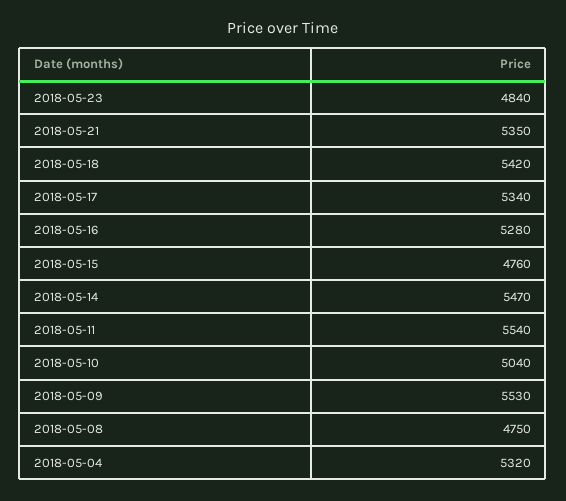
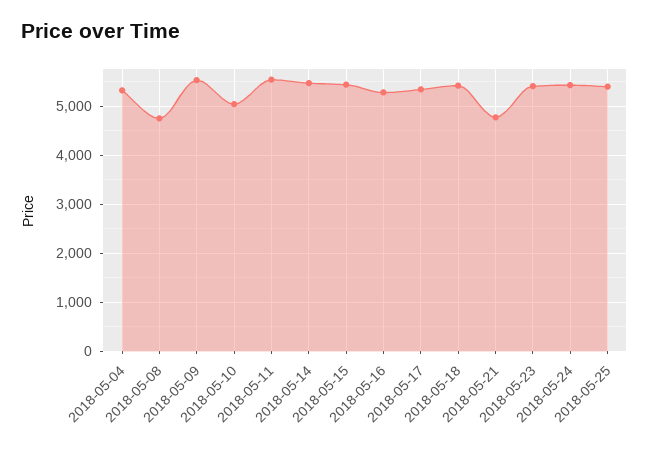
2018-05-23: 4840 -> 5400
2018-05-21: 5350 -> 4800
2018-05-15: 4760 -> 5400
2018-05-24: none -> 5400
2018-05-25: none -> 5400

